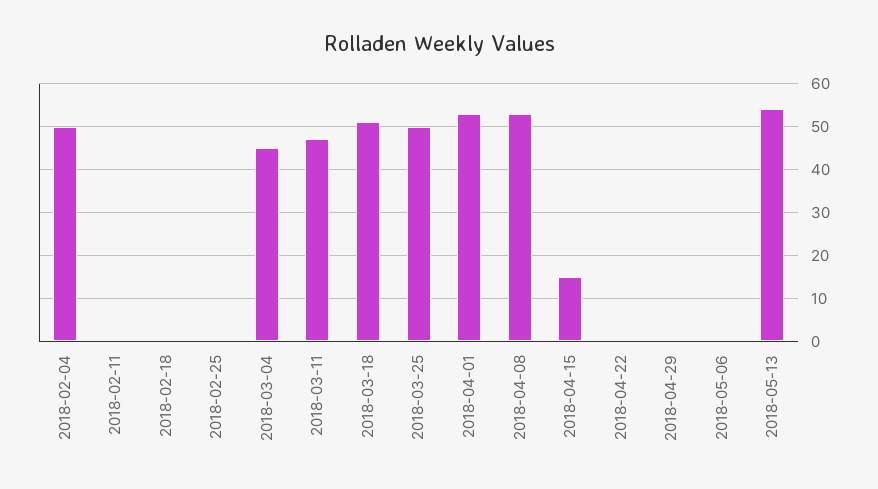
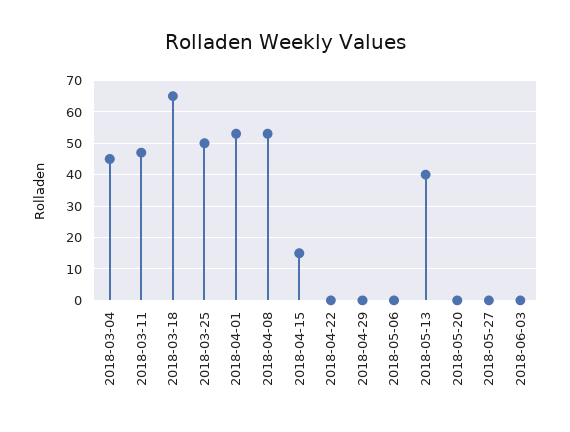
2018-02-04: 50 -> none
2018-02-11: 0 -> none
2018-02-18: 0 -> none
2018-02-25: 0 -> none
2018-03-18: 50 -> 65
2018-05-13: 55 -> 40
2018-05-20: none -> 0
2018-05-27: none -> 0
2018-06-03: none -> 0

